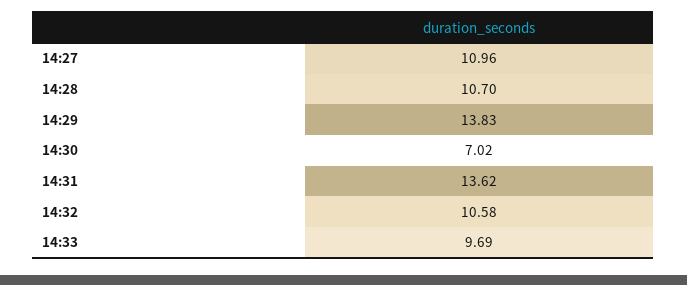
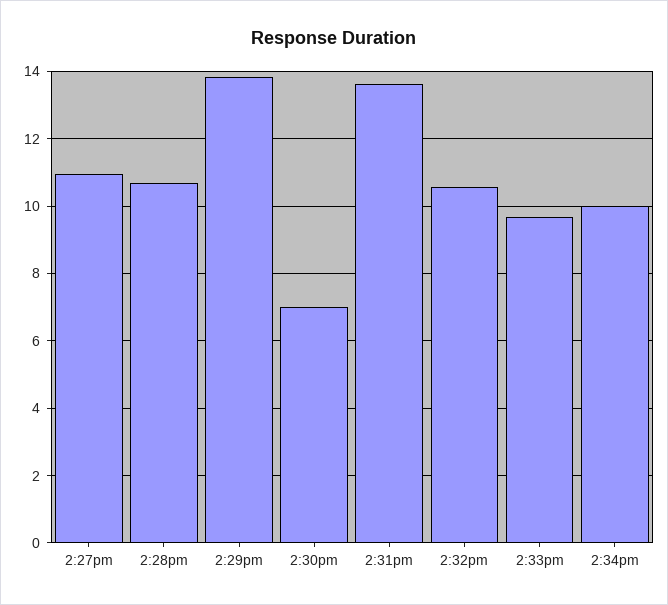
2:34pm: none -> 10

